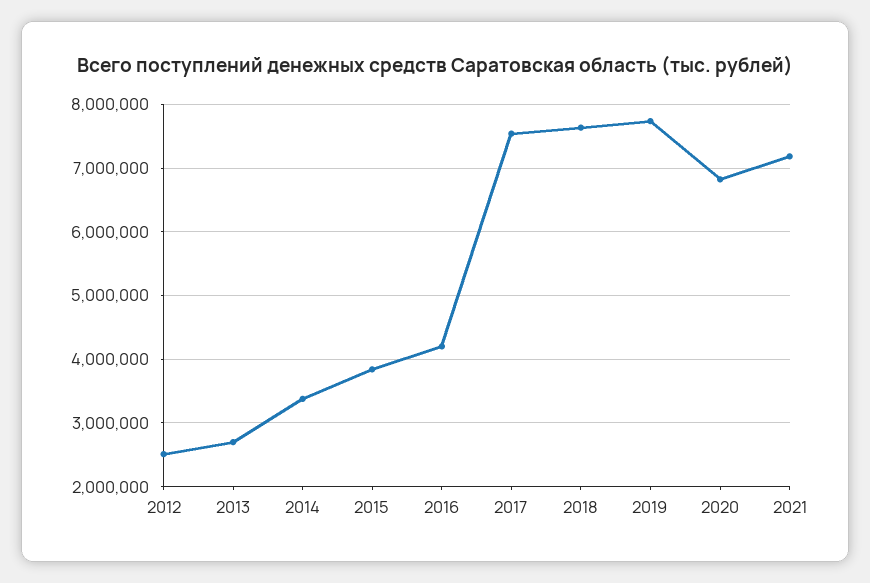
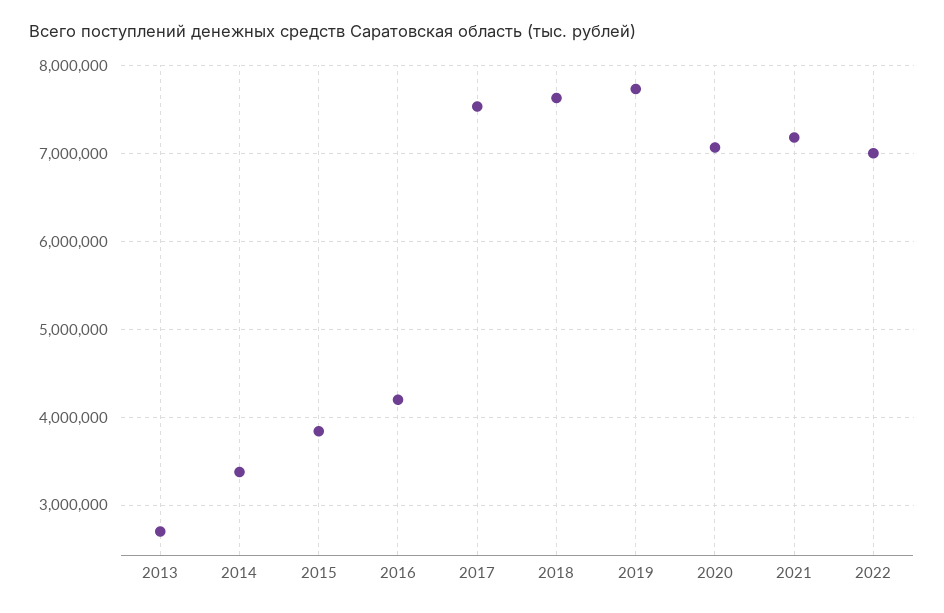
2012: 2500000 -> none
2020: 6800000 -> 7100000
2022: none -> 7000000

